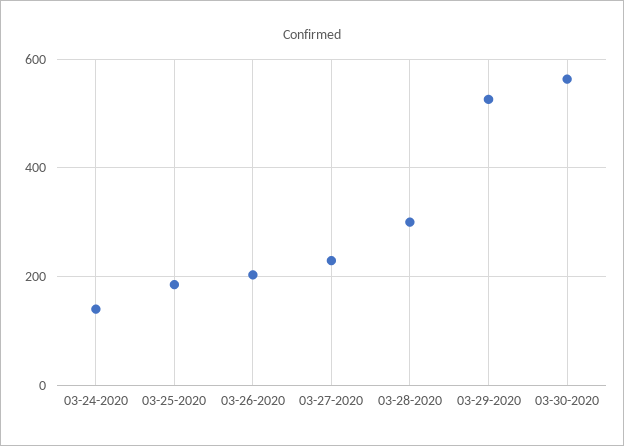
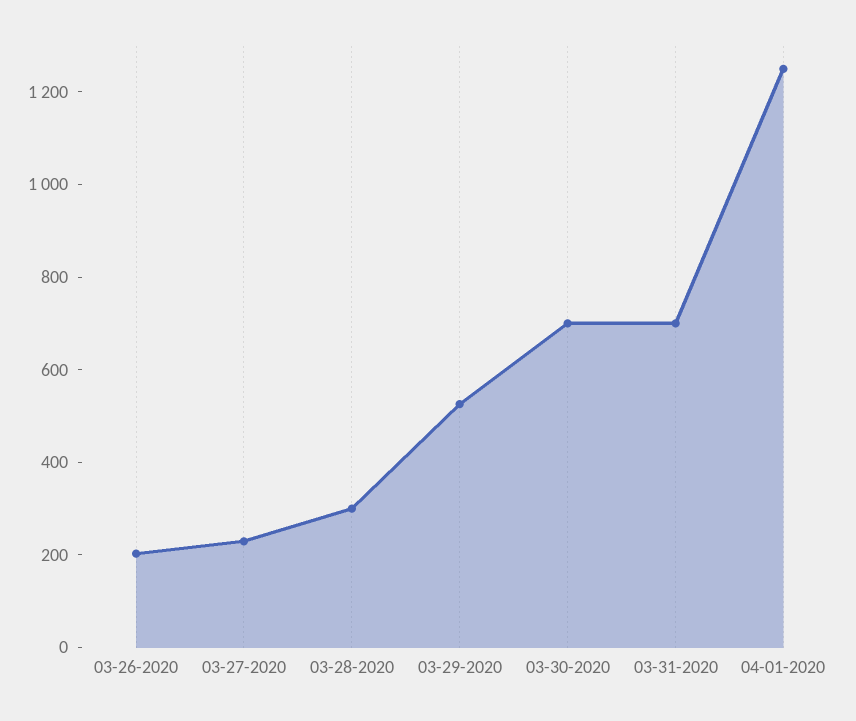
03-24-2020: 140 -> none
03-25-2020: 180 -> none
03-30-2020: 560 -> 700
03-31-2020: none -> 700
04-01-2020: none -> 1250

